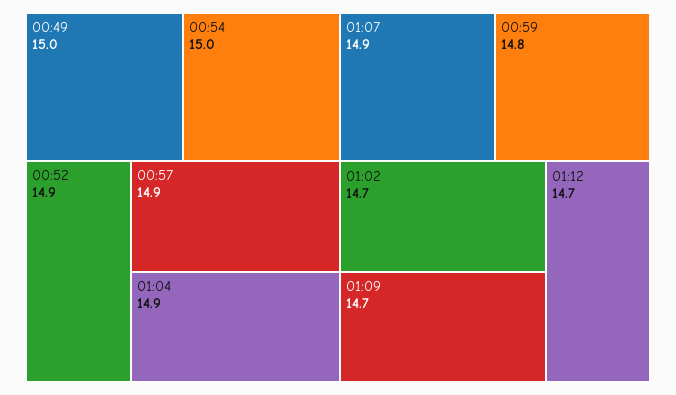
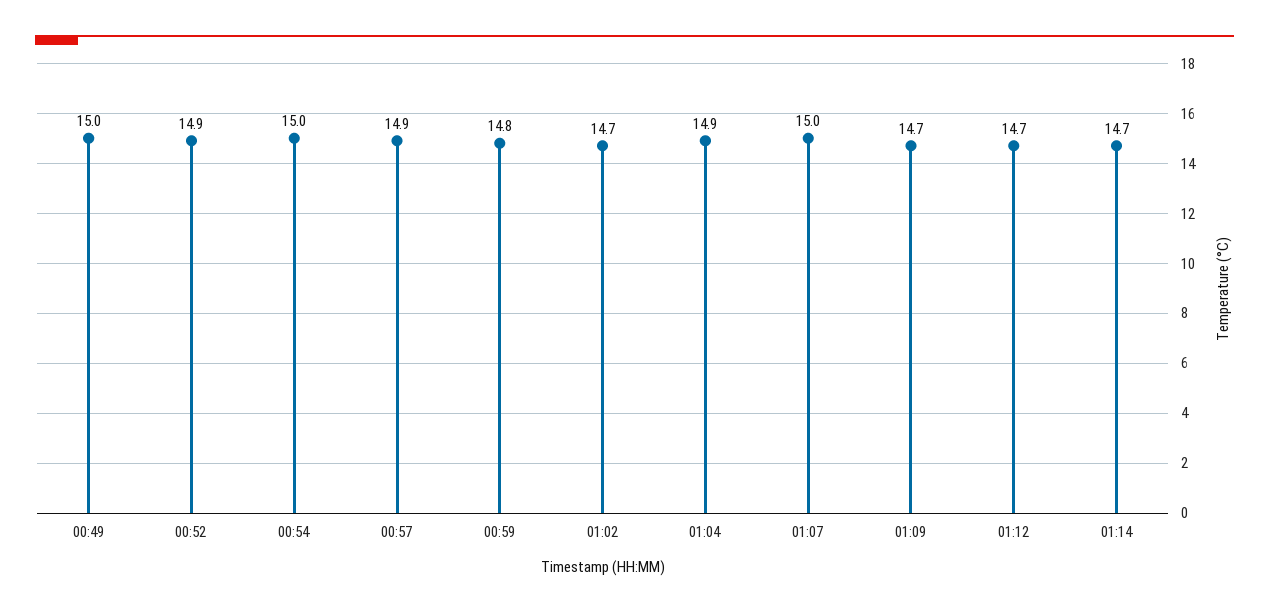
01:07: 14.9 -> 15
01:14: none -> 14.7

